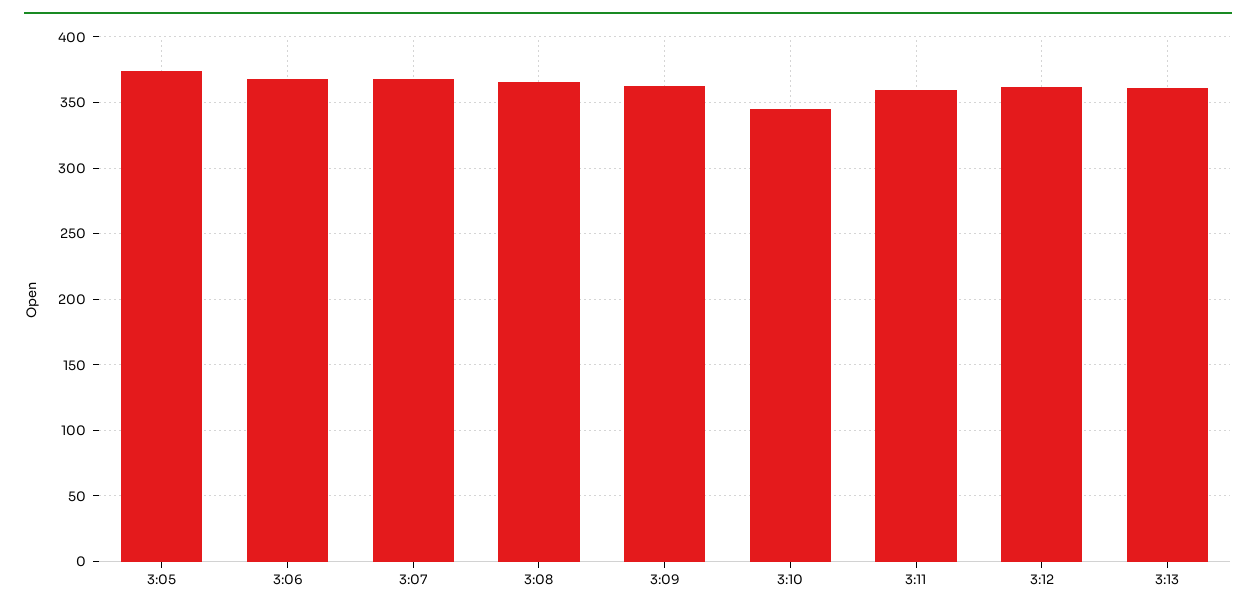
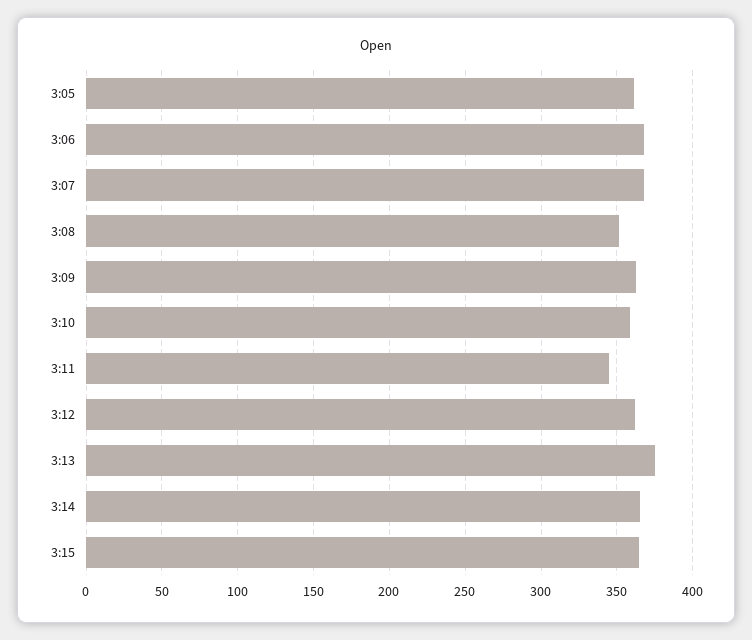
3:05: 375 -> 360
3:08: 365 -> 350
3:10: 345 -> 360
3:11: 360 -> 345
3:13: 360 -> 375
3:14: none -> 365
3:15: none -> 365

